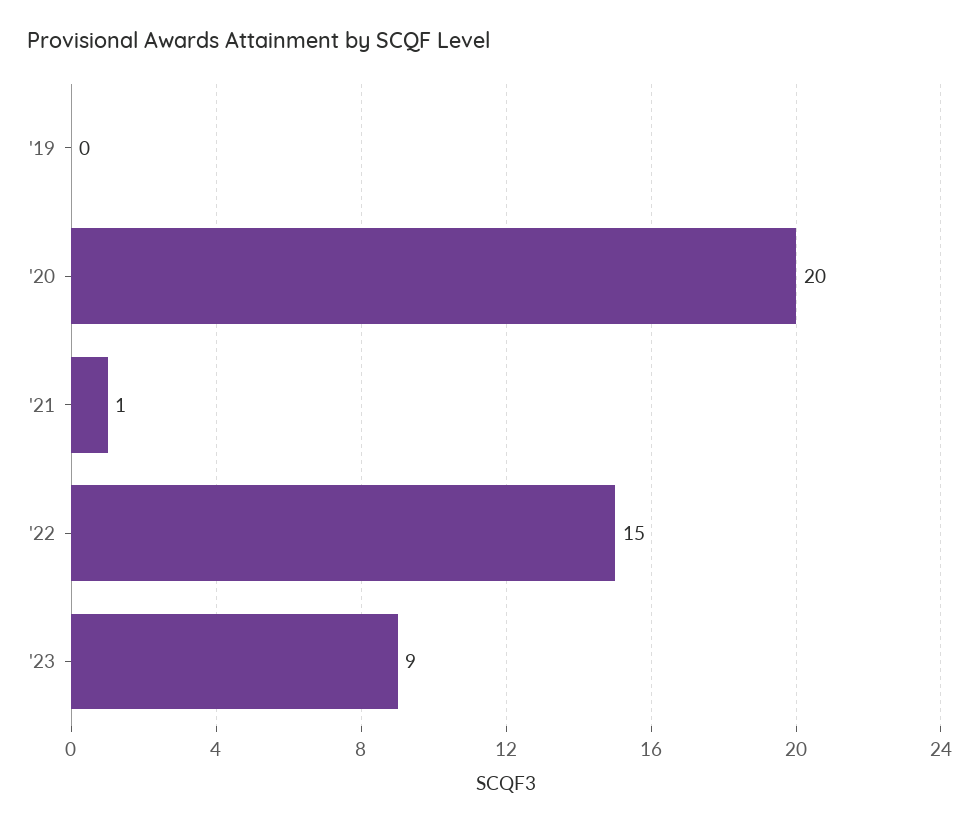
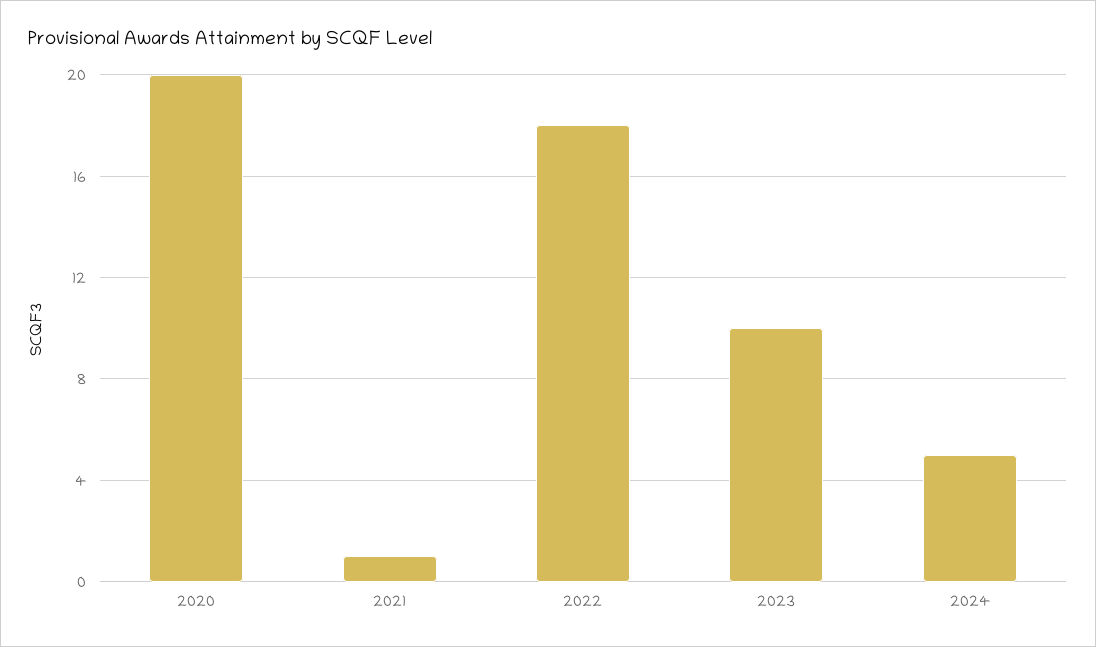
'19: 0 -> none
'22: 15 -> 18
'23: 9 -> 10
2024: none -> 5

